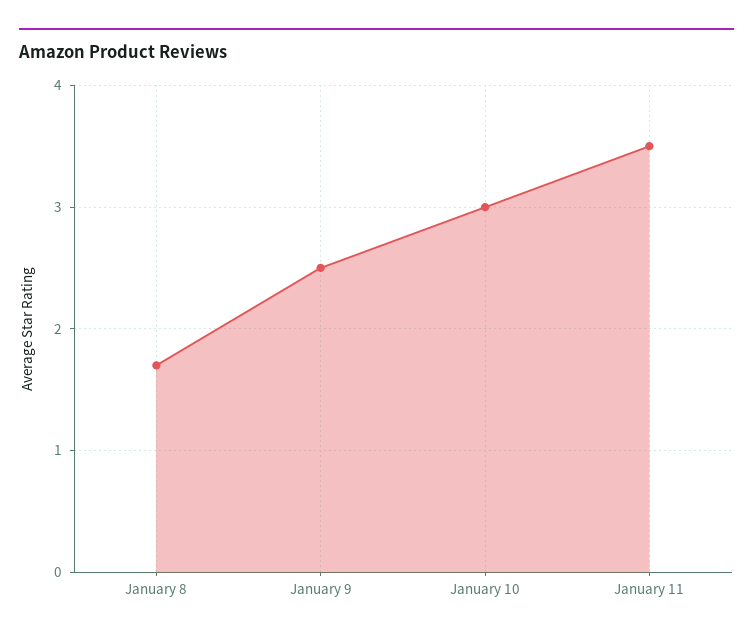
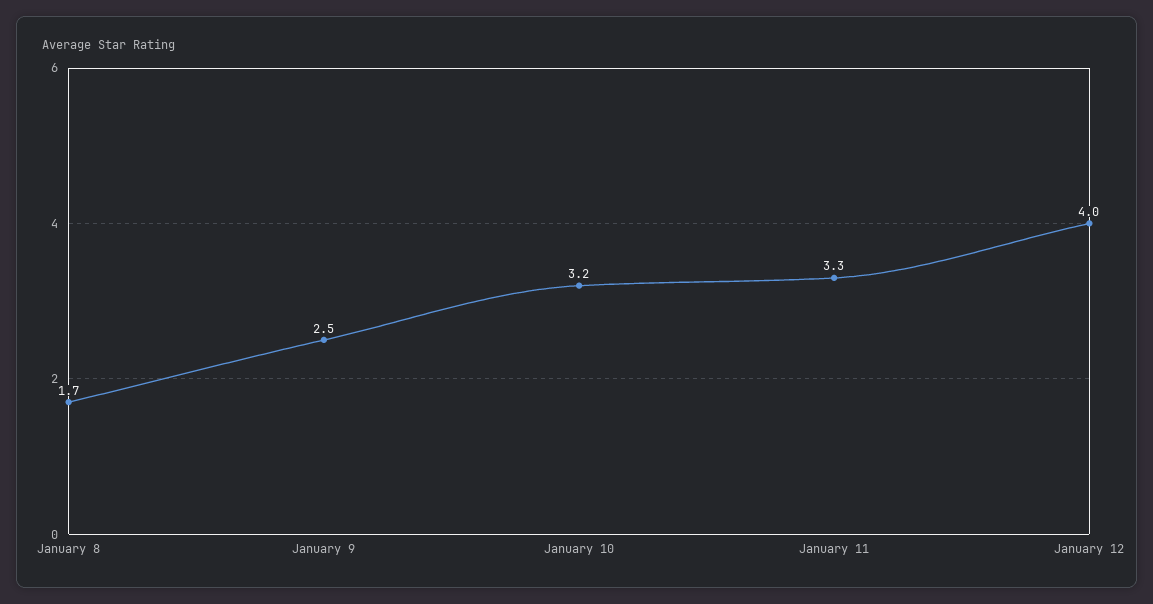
January 10: 3 -> 3.2
January 11: 3.5 -> 3.3
January 12: none -> 4

